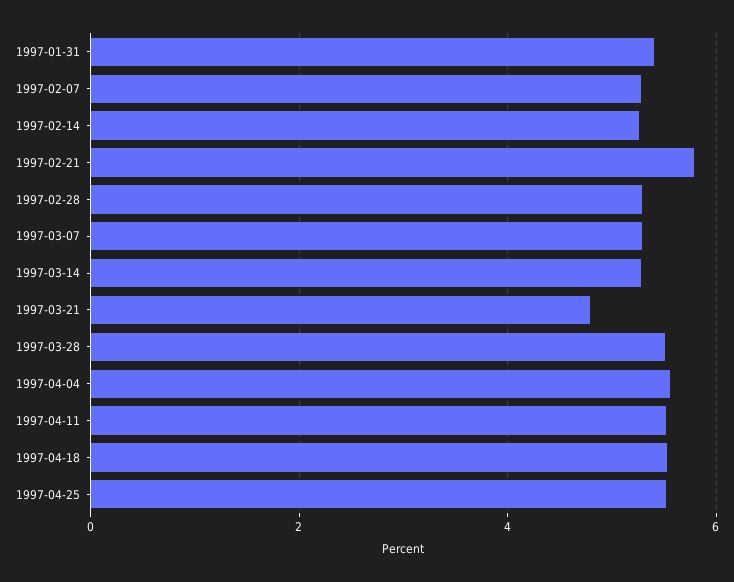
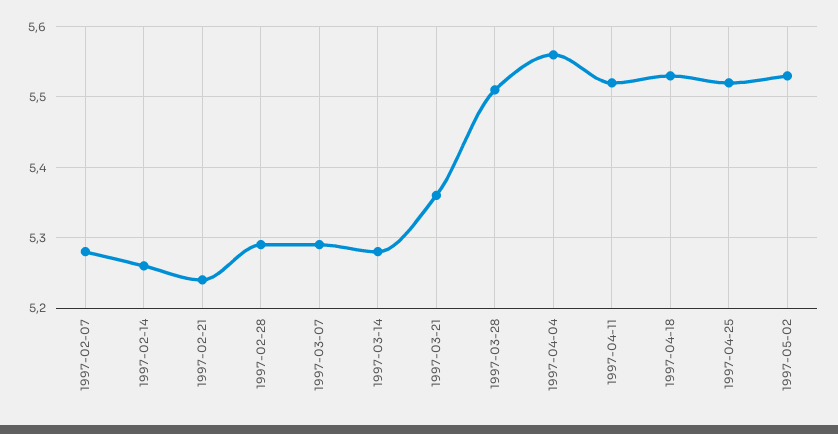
1997-01-31: 5.4 -> none
1997-02-21: 5.8 -> 5.24
1997-03-21: 4.8 -> 5.36
1997-05-02: none -> 5.53

